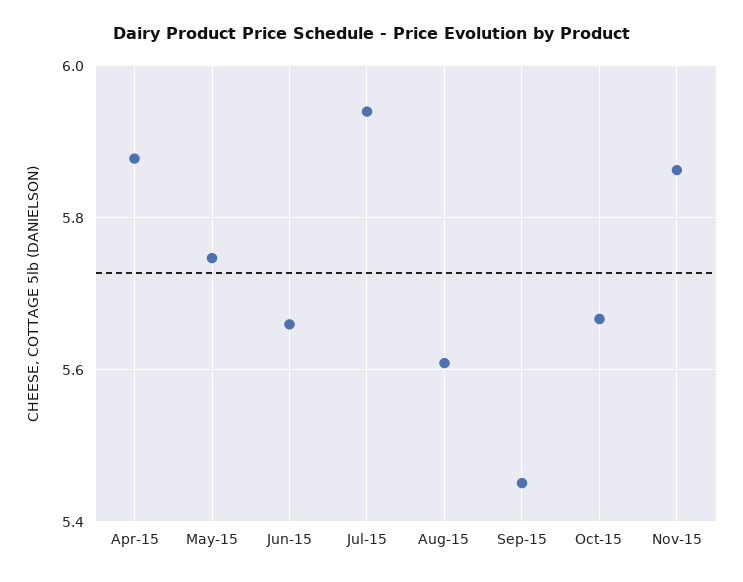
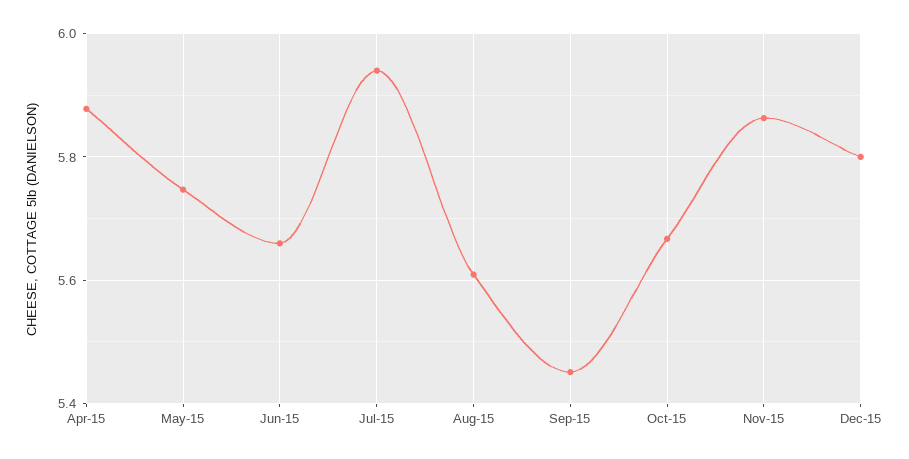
Dec-15: none -> 5.8

